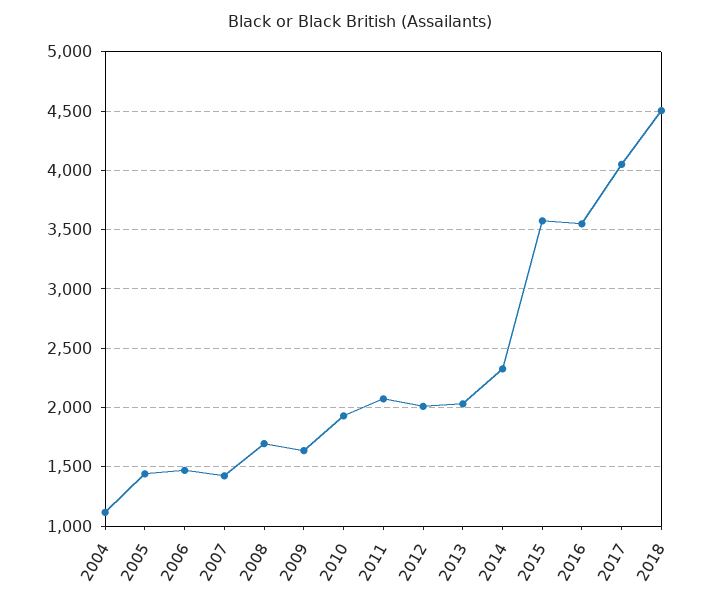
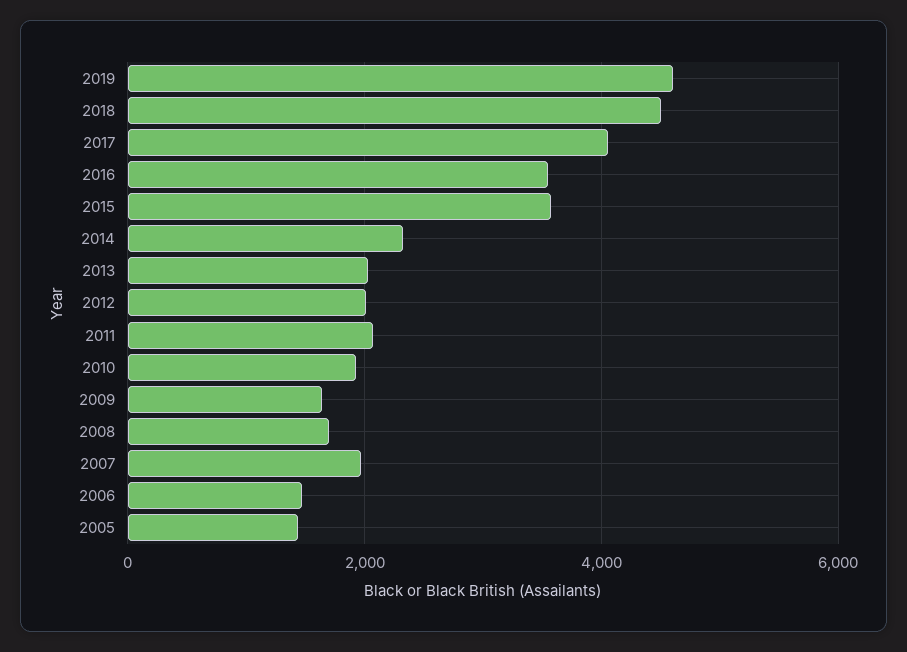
2004: 1100 -> none
2007: 1400 -> 2000
2019: none -> 4600

